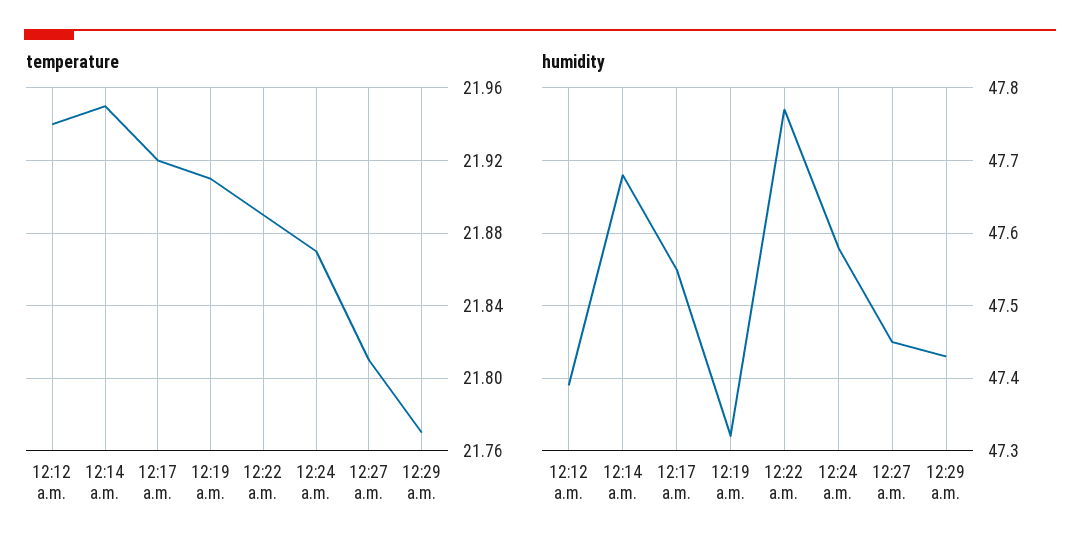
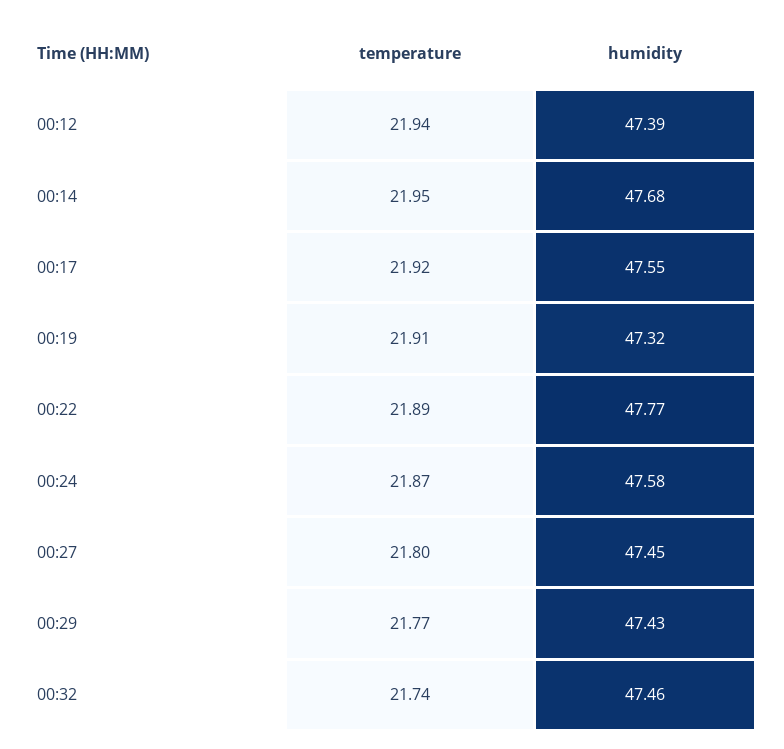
temperature, 12:27 a.m.: 21.81 -> 21.8
temperature, 00:32: none -> 21.74
humidity, 00:32: none -> 47.46

